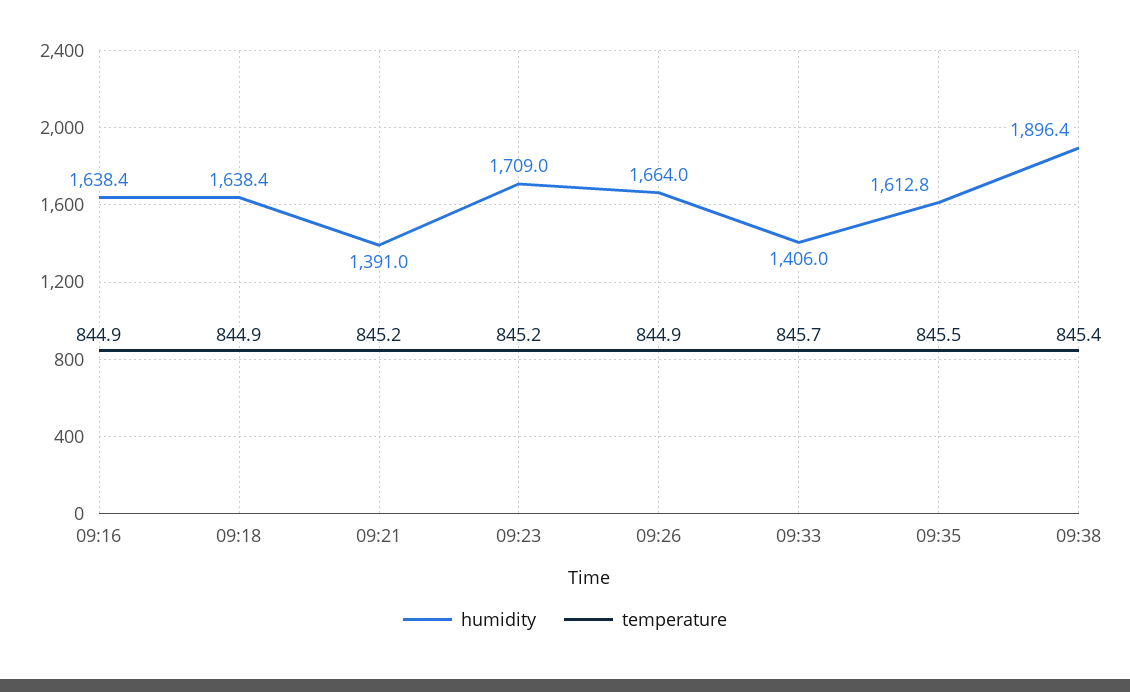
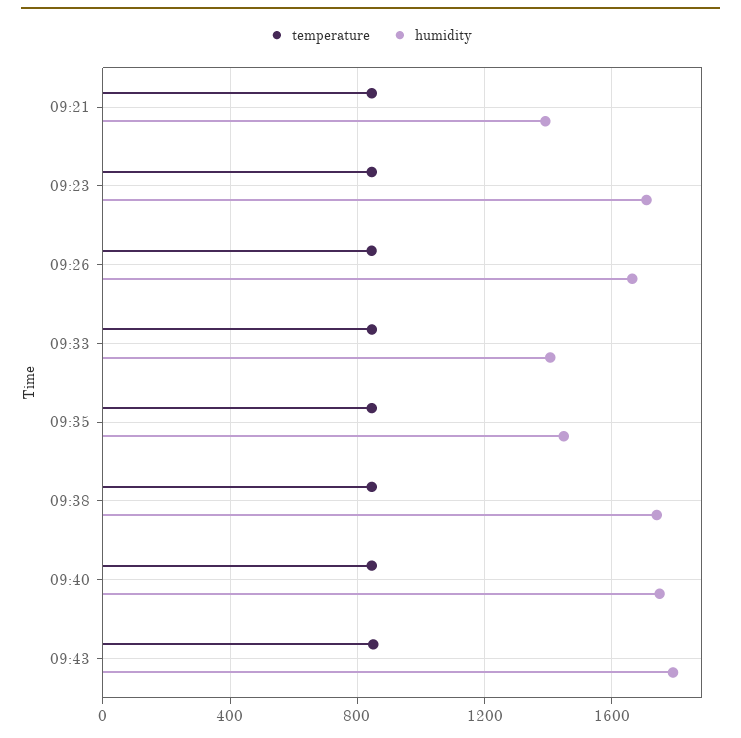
humidity, 09:16: 1638.4 -> none
temperature, 09:16: 844.9 -> none
humidity, 09:18: 1638.4 -> none
temperature, 09:18: 844.9 -> none
humidity, 09:35: 1612.8 -> 1450
humidity, 09:38: 1896.4 -> 1750
temperature, 09:40: none -> 850
humidity, 09:40: none -> 1750
temperature, 09:43: none -> 850
humidity, 09:43: none -> 1800

